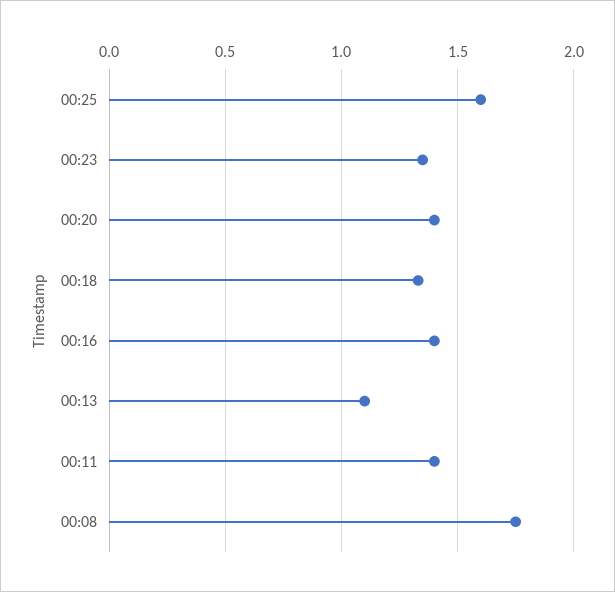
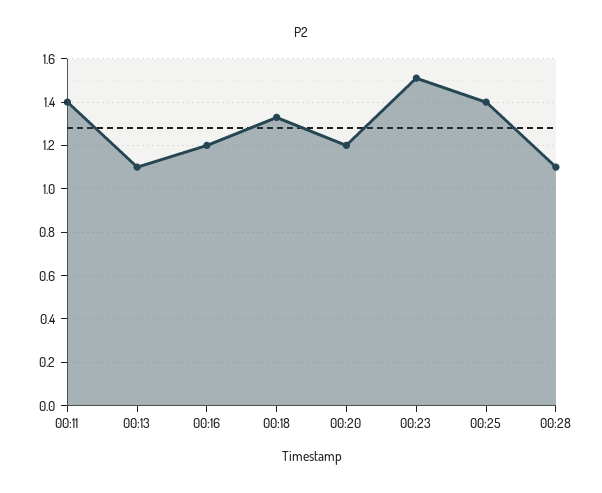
00:25: 1.6 -> 1.4
00:23: 1.35 -> 1.5
00:20: 1.4 -> 1.2
00:16: 1.4 -> 1.2
00:08: 1.75 -> none
00:28: none -> 1.1

